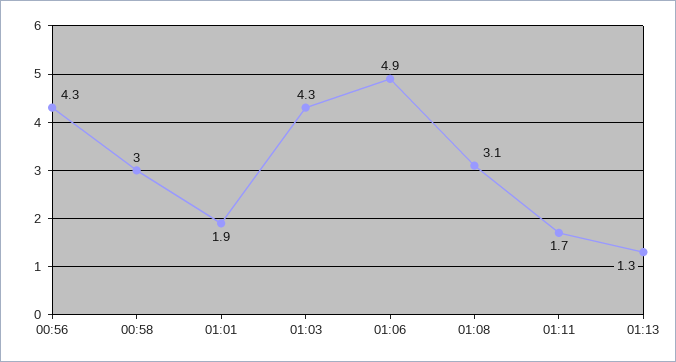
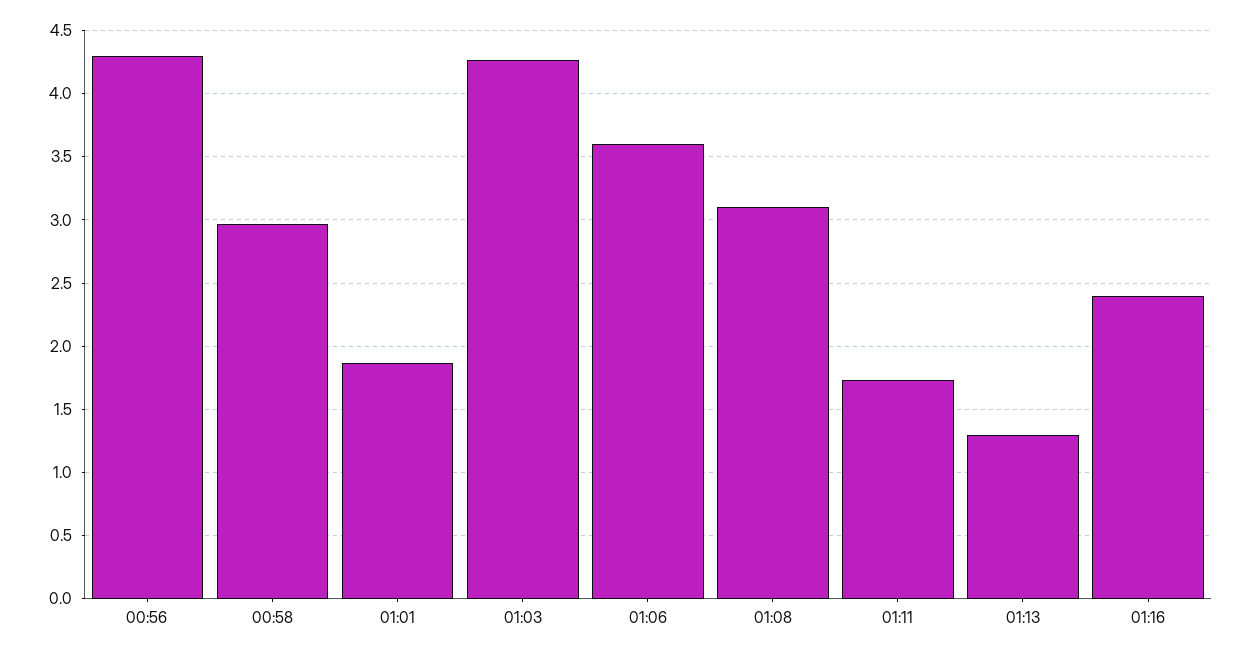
01:06: 4.9 -> 3.6
01:16: none -> 2.4

